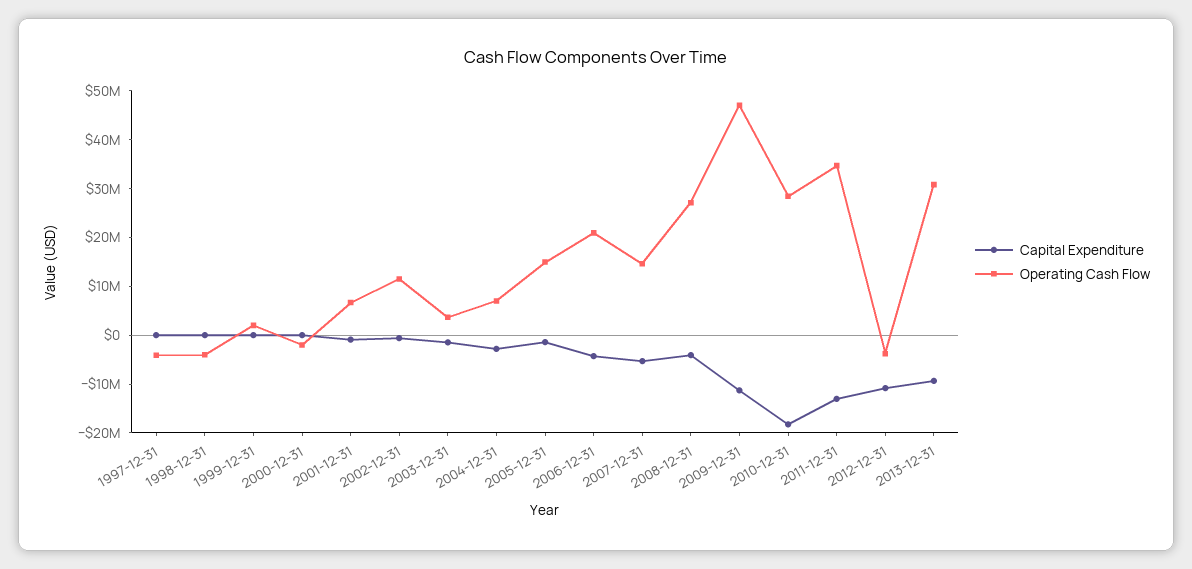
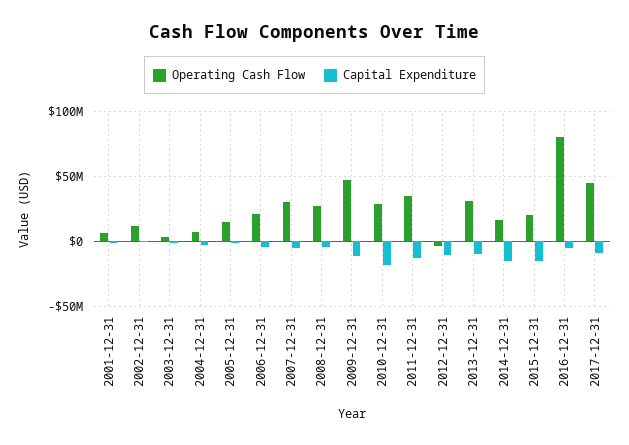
Capital Expenditure, 1997-12-31: 0 -> none
Operating Cash Flow, 1997-12-31: -4000000 -> none
Capital Expenditure, 1998-12-31: 0 -> none
Operating Cash Flow, 1998-12-31: -4000000 -> none
Capital Expenditure, 1999-12-31: 0 -> none
Operating Cash Flow, 1999-12-31: 2000000 -> none
Capital Expenditure, 2000-12-31: 0 -> none
Operating Cash Flow, 2000-12-31: -2000000 -> none
Operating Cash Flow, 2007-12-31: 14000000 -> 30000000
Operating Cash Flow, 2014-12-31: none -> 15000000
Capital Expenditure, 2014-12-31: none -> -15000000
Operating Cash Flow, 2015-12-31: none -> 20000000
Capital Expenditure, 2015-12-31: none -> -15000000
Operating Cash Flow, 2016-12-31: none -> 80000000
Capital Expenditure, 2016-12-31: none -> -5000000
Operating Cash Flow, 2017-12-31: none -> 45000000
Capital Expenditure, 2017-12-31: none -> -10000000

